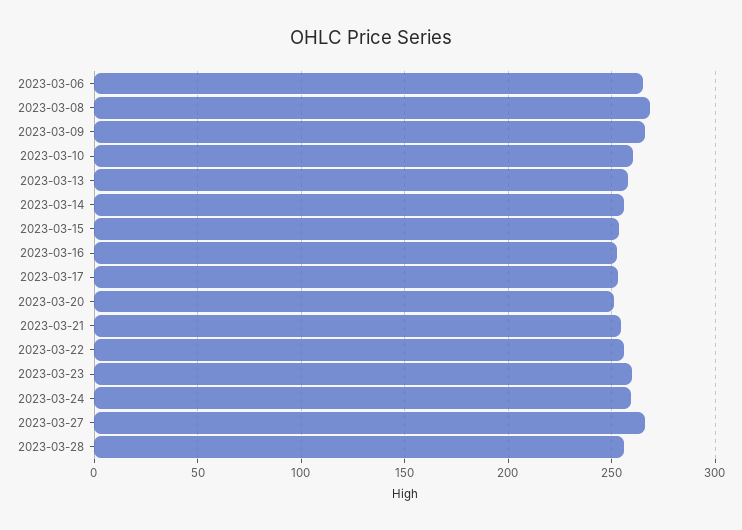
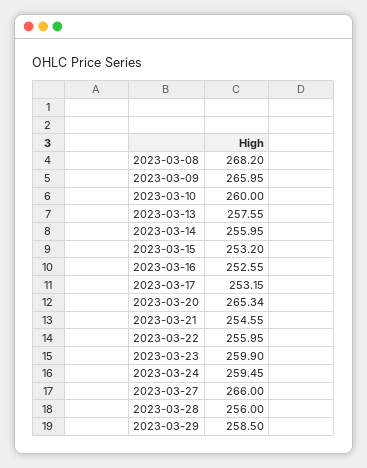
2023-03-06: 265 -> none
2023-03-20: 250 -> 265.34
2023-03-29: none -> 258.5

